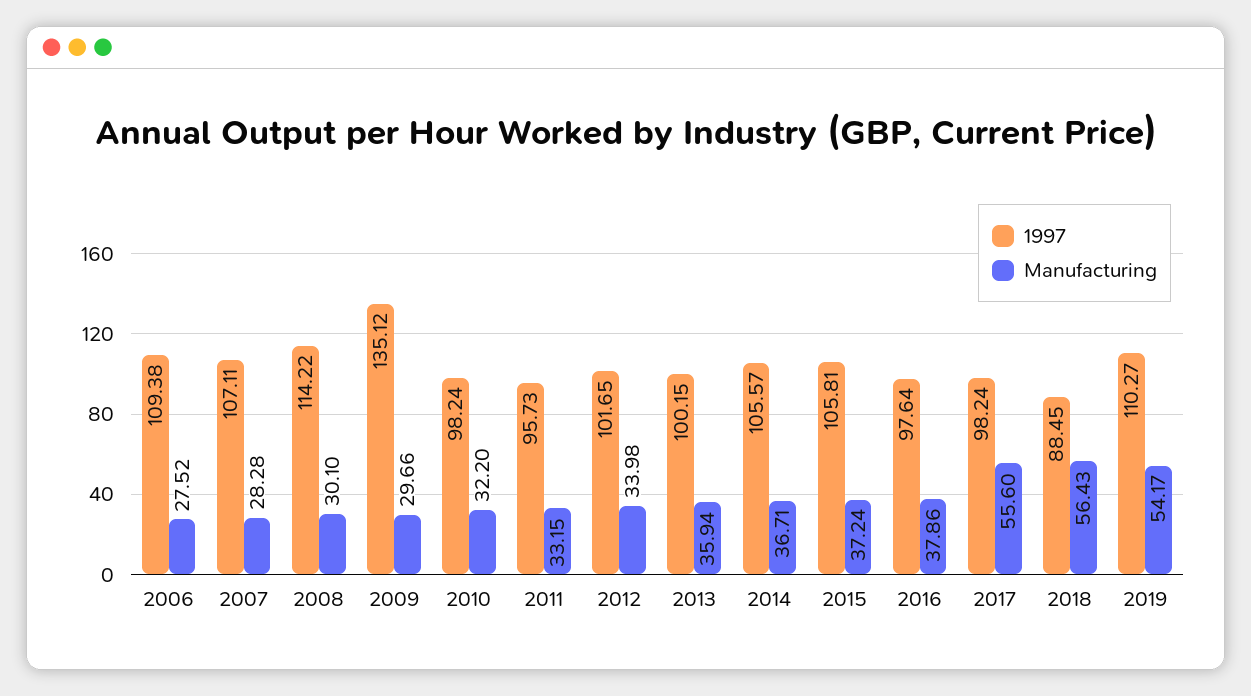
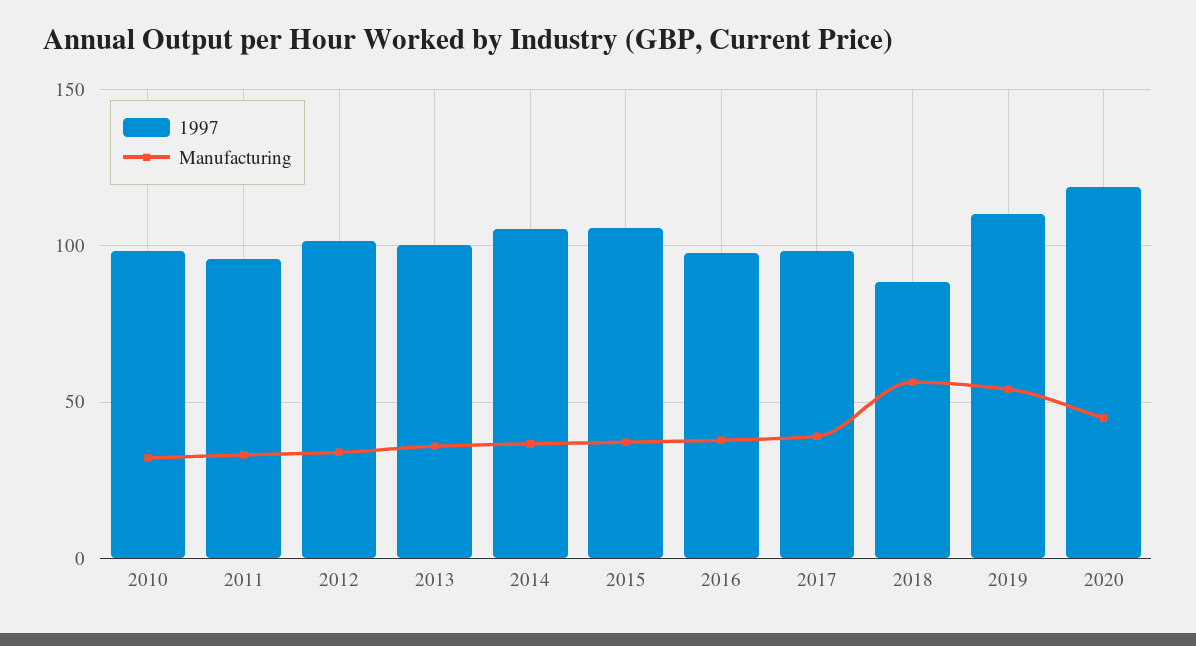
1997, 2006: 109.38 -> none
Manufacturing, 2006: 27.52 -> none
1997, 2007: 107.11 -> none
Manufacturing, 2007: 28.28 -> none
1997, 2008: 114.22 -> none
Manufacturing, 2008: 30.1 -> none
1997, 2009: 135.12 -> none
Manufacturing, 2009: 29.66 -> none
Manufacturing, 2017: 55.6 -> 40
1997, 2020: none -> 120
Manufacturing, 2020: none -> 45

